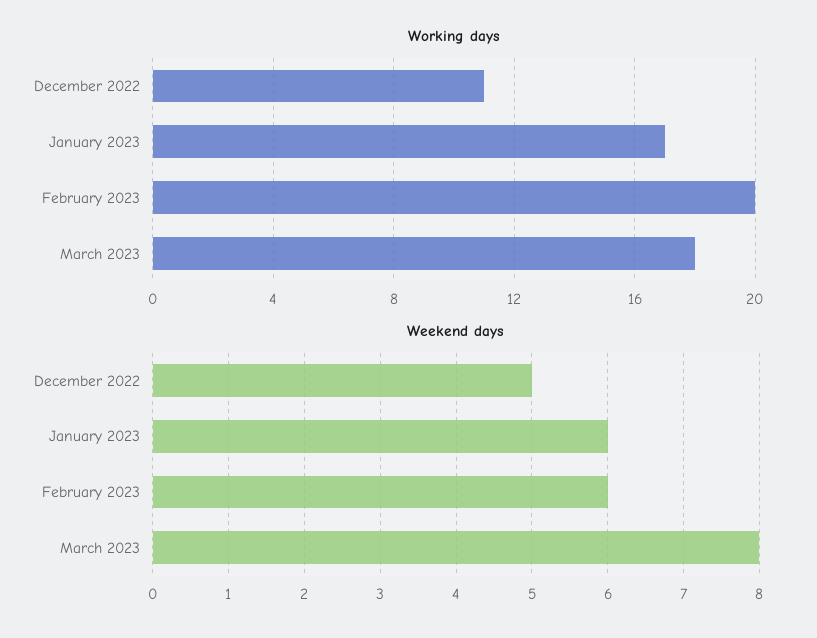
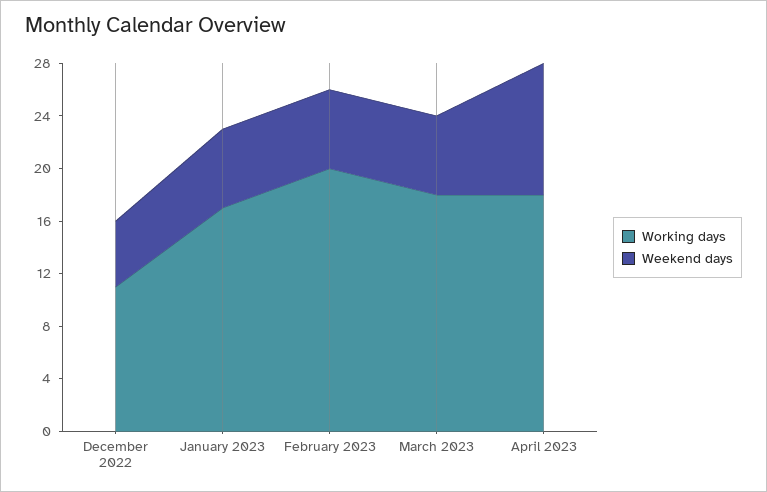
Weekend days, March 2023: 8 -> 6
Working days, April 2023: none -> 18
Weekend days, April 2023: none -> 10

